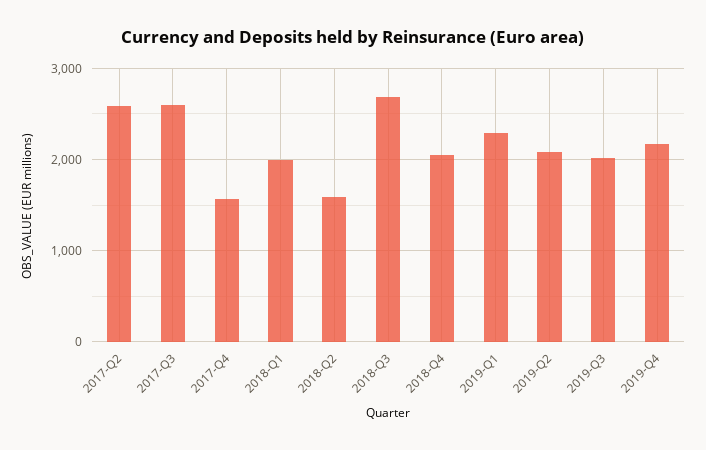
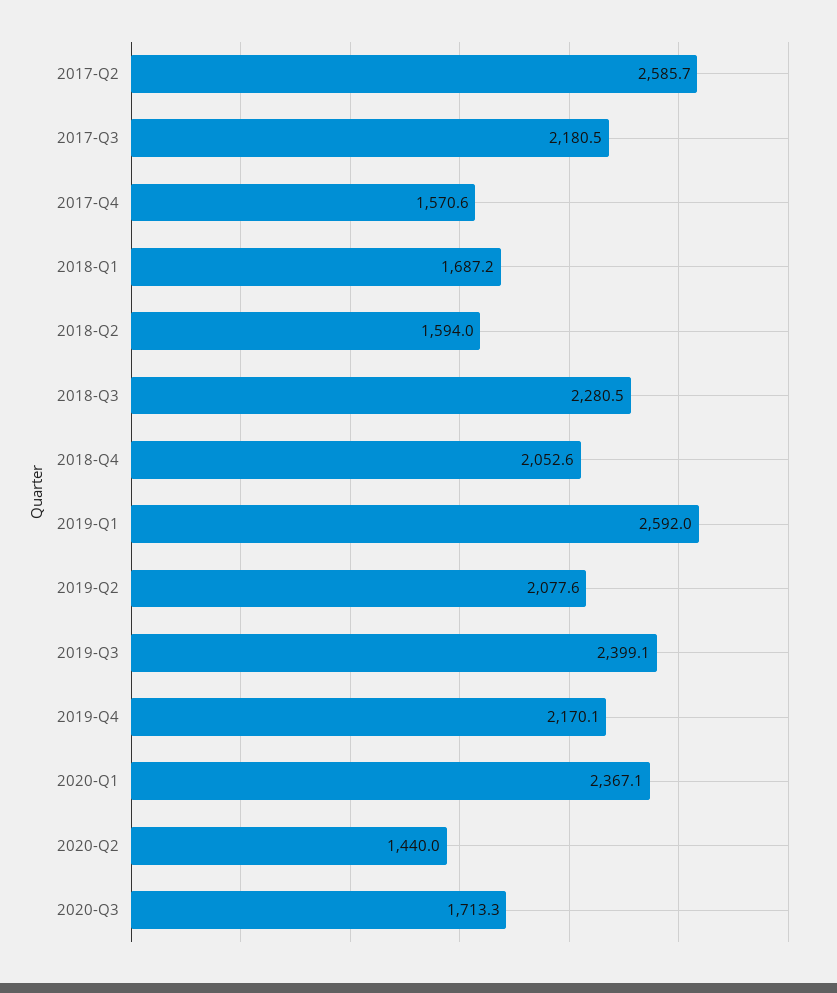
2017-Q3: 2600 -> 2180.5
2018-Q1: 2000 -> 1687.2
2018-Q3: 2700 -> 2280.5
2019-Q1: 2300 -> 2592
2019-Q3: 2000 -> 2399.1
2020-Q1: none -> 2367.1
2020-Q2: none -> 1440
2020-Q3: none -> 1713.3

